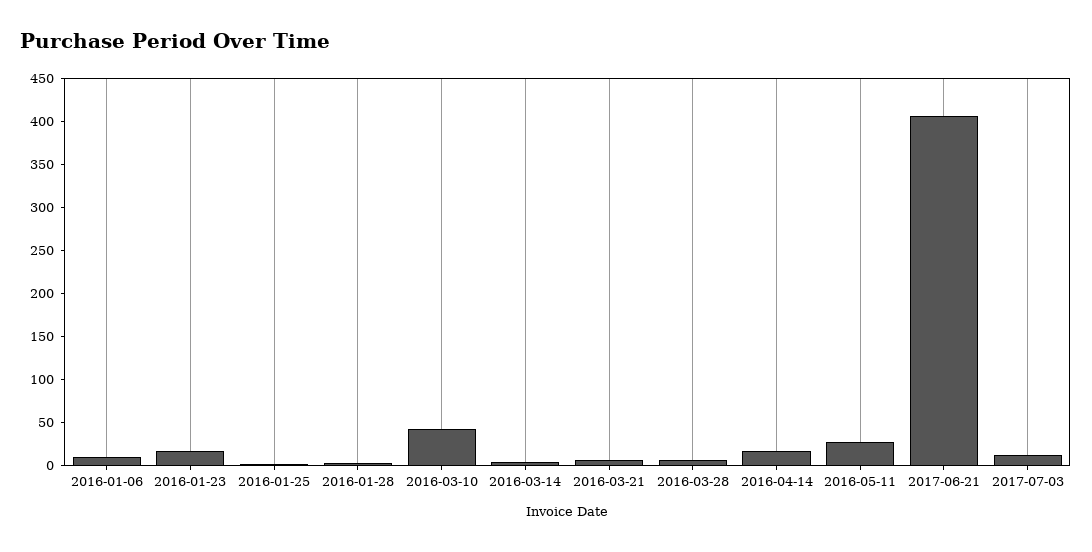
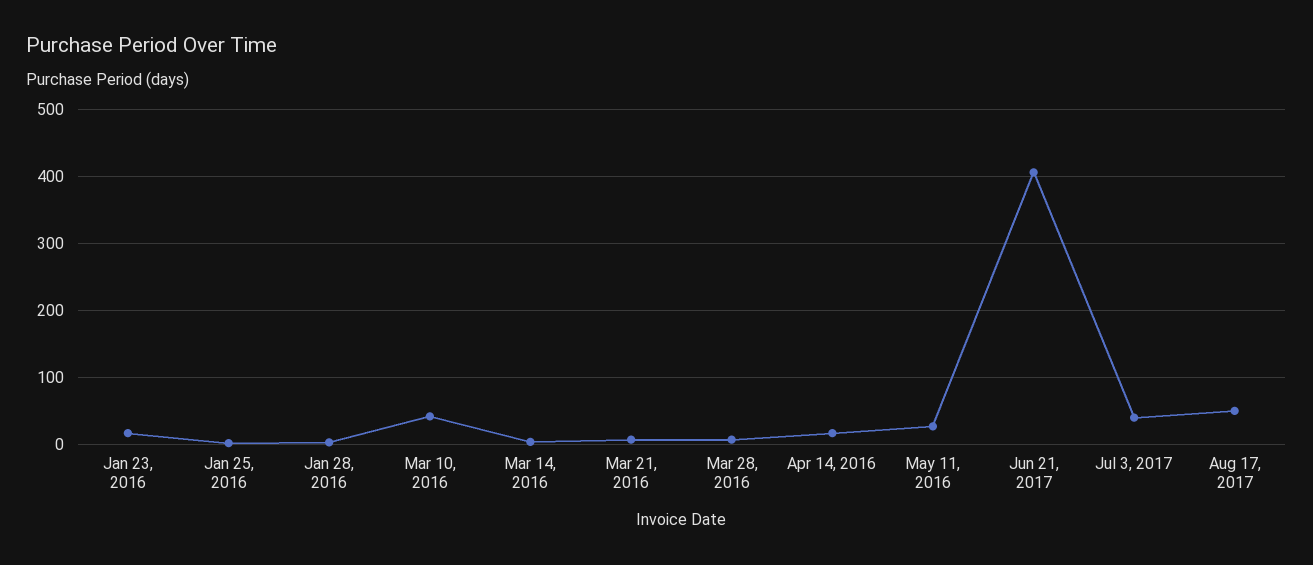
2016-01-06: 10 -> none
2017-07-03: 10 -> 40
Aug 17, 2017: none -> 50

